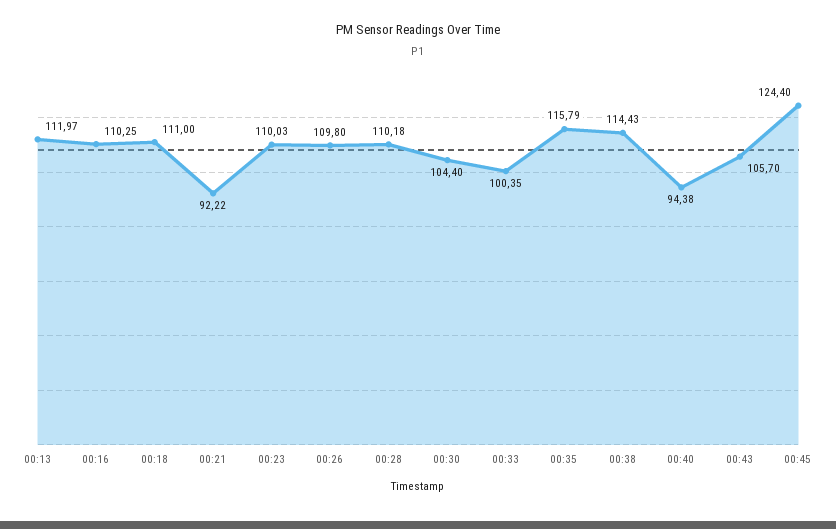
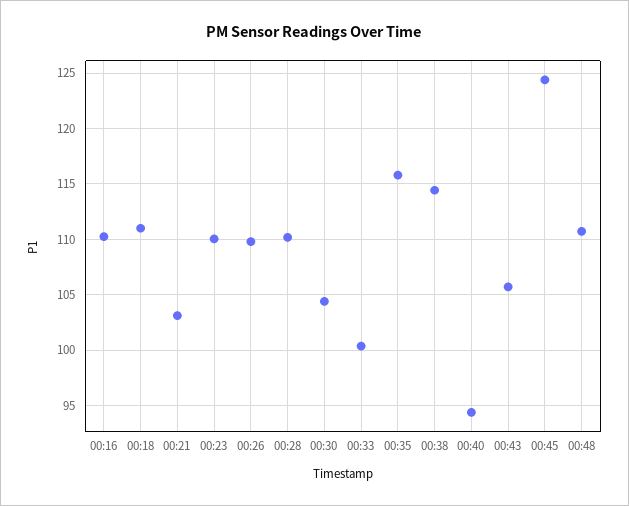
00:13: 111.97 -> none
00:21: 92.22 -> 103
00:48: none -> 111

